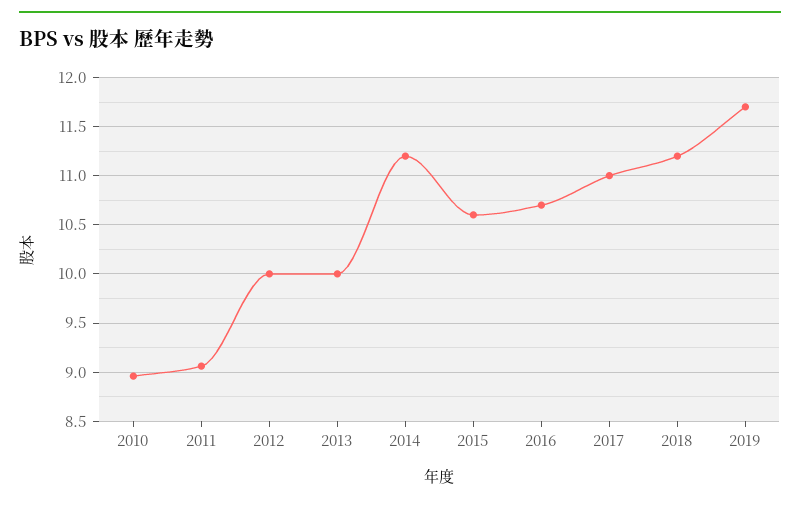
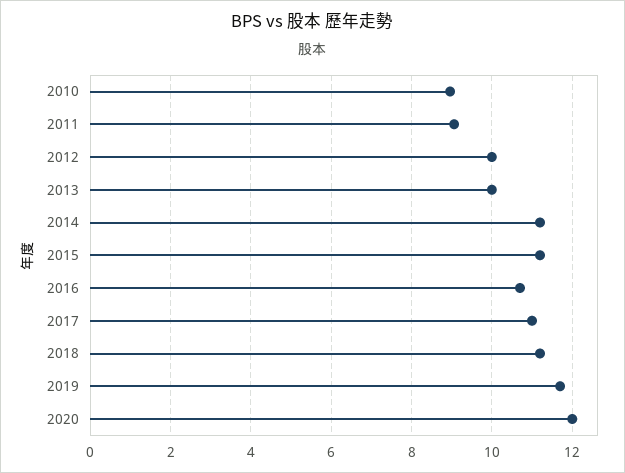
2015: 10.6 -> 11.2
2020: none -> 12

